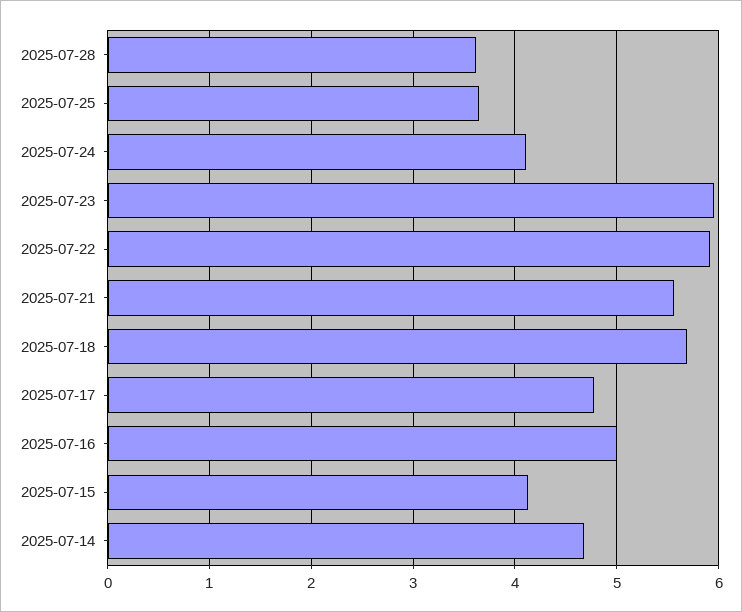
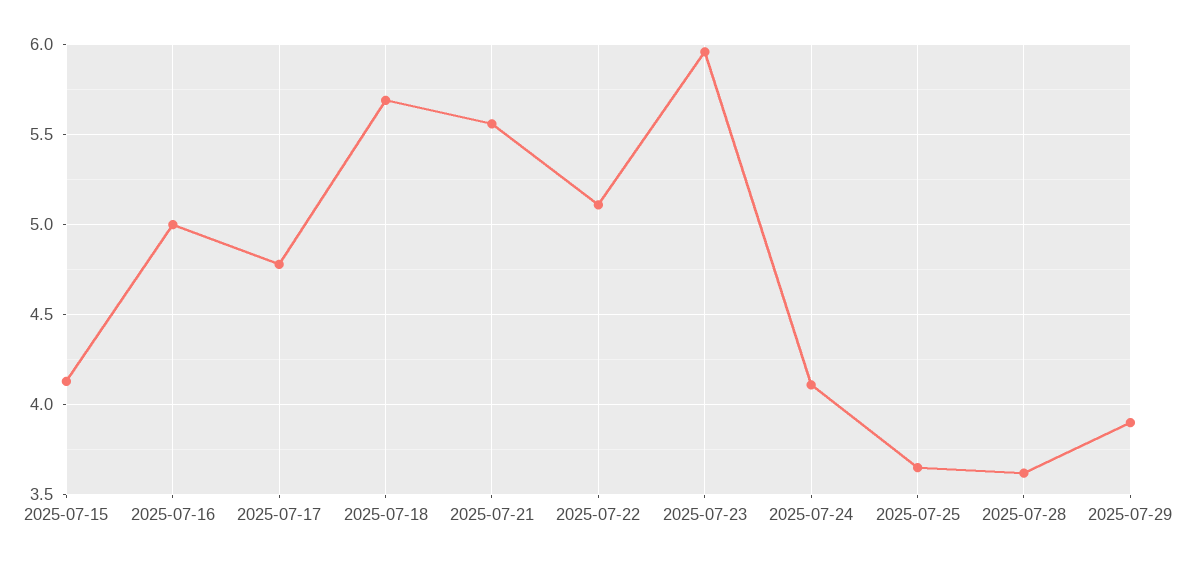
2025-07-22: 5.9 -> 5.1
2025-07-14: 4.7 -> none
2025-07-29: none -> 3.9

